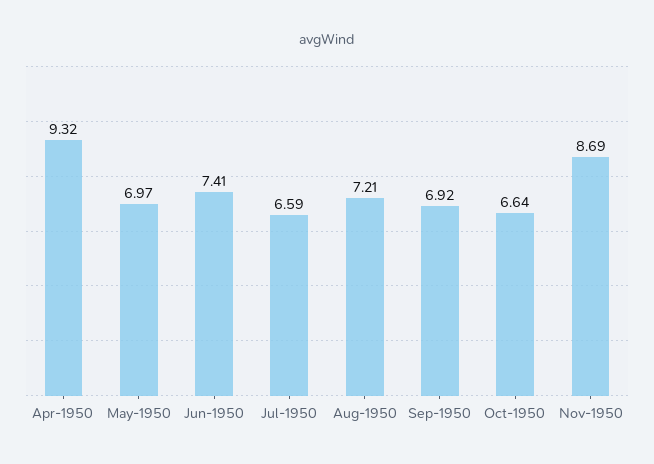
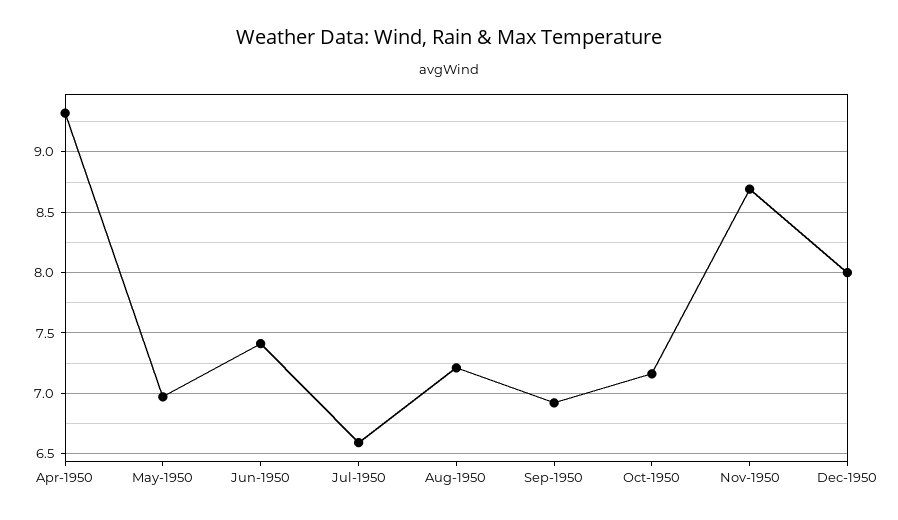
Oct-1950: 6.64 -> 7.15
Dec-1950: none -> 8

